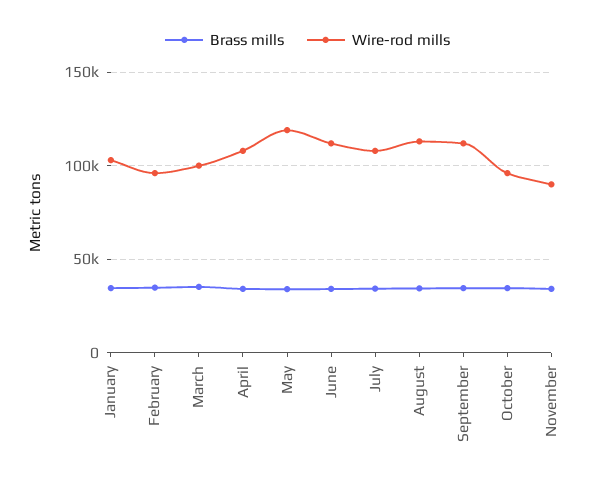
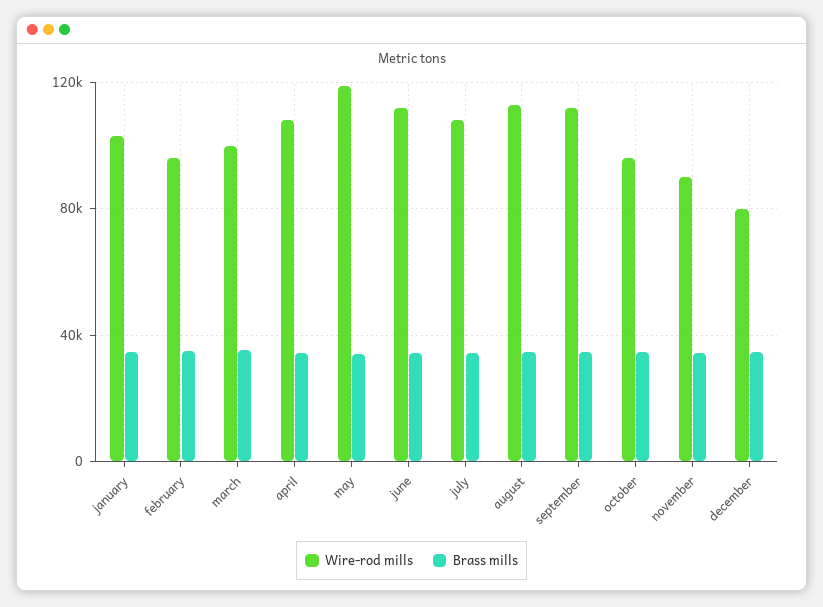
Wire-rod mills, december: none -> 80000
Brass mills, december: none -> 35000

